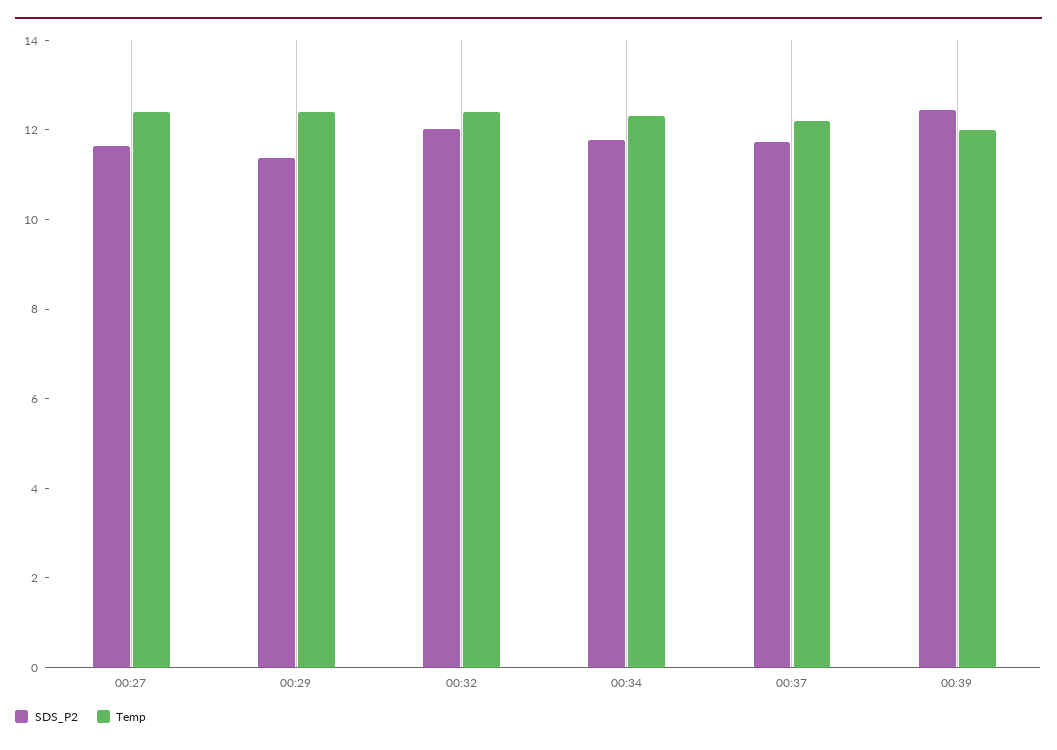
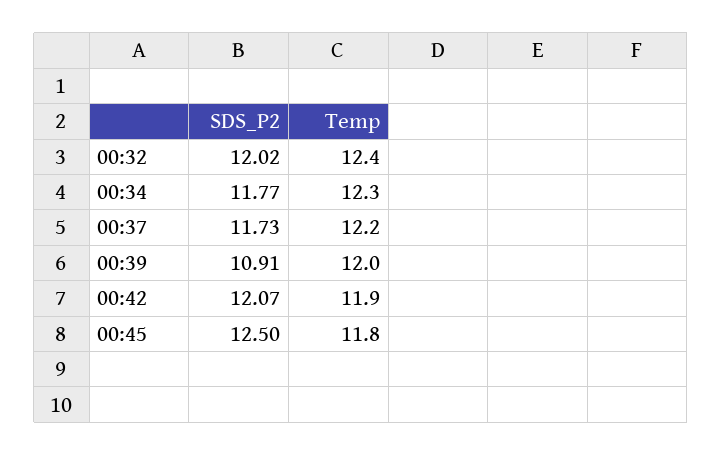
SDS_P2, 00:27: 11.5 -> none
Temp, 00:27: 12.5 -> none
SDS_P2, 00:29: 11.5 -> none
Temp, 00:29: 12.5 -> none
SDS_P2, 00:39: 12.5 -> 10.91
SDS_P2, 00:42: none -> 12.07
Temp, 00:42: none -> 11.9
SDS_P2, 00:45: none -> 12.5
Temp, 00:45: none -> 11.8

